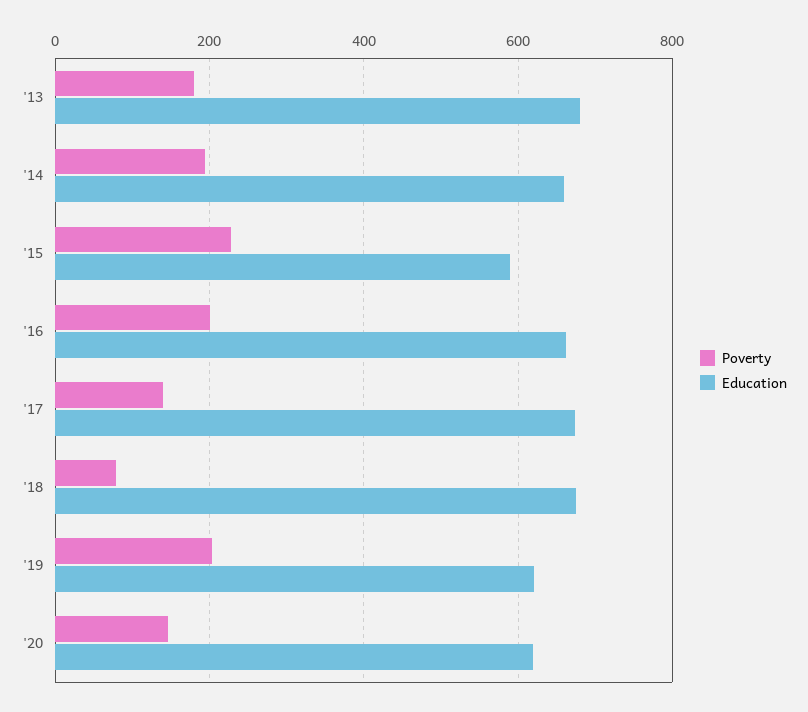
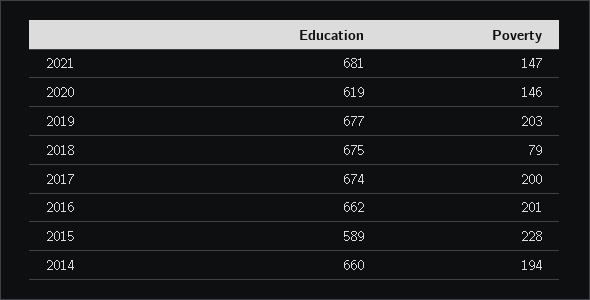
Poverty, '13: 180 -> none
Education, '13: 680 -> none
Poverty, '17: 140 -> 200
Education, '19: 620 -> 677
Education, 2021: none -> 681
Poverty, 2021: none -> 147

